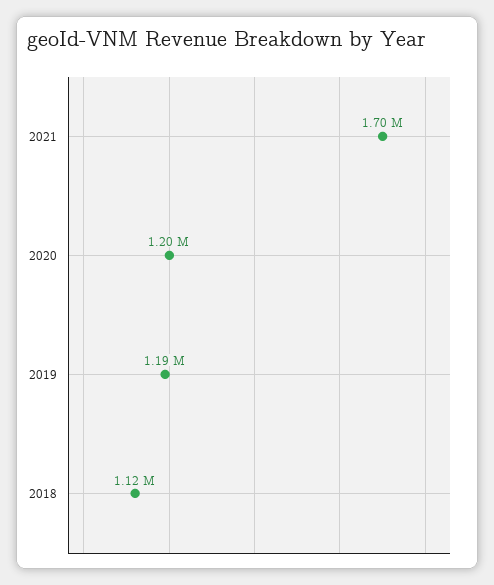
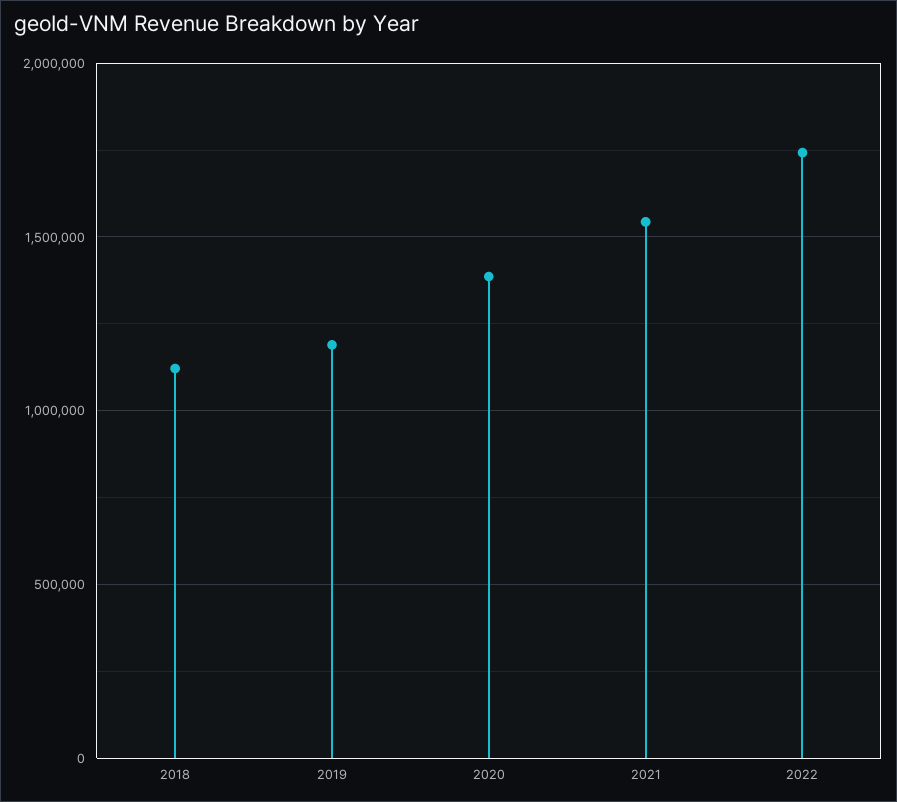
2021: 1700000 -> 1550000
2020: 1200000 -> 1400000
2022: none -> 1750000

